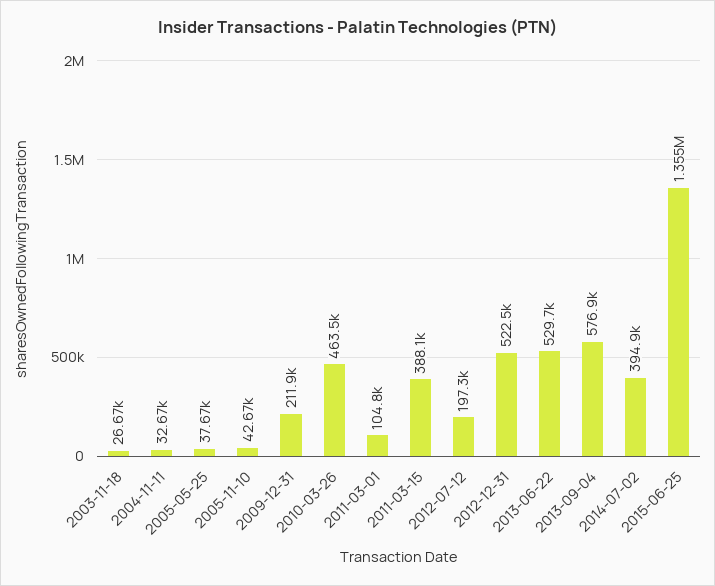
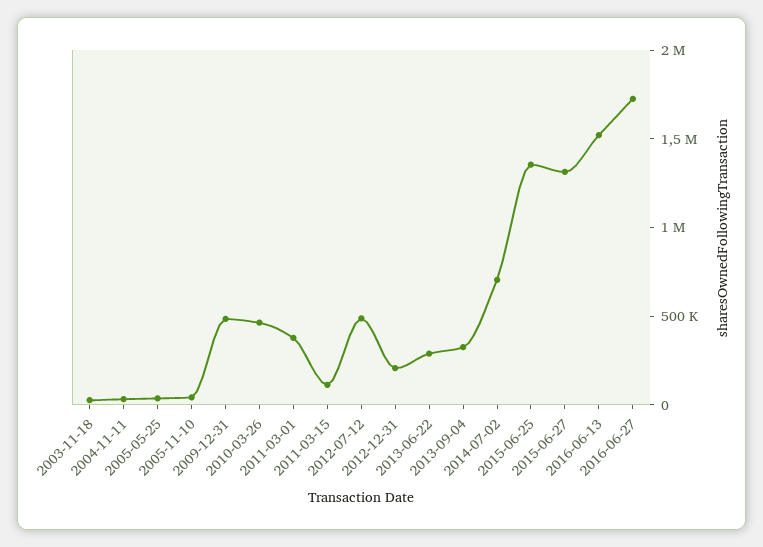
2009-12-31: 211900 -> 500000
2011-03-01: 104800 -> 400000
2011-03-15: 388100 -> 100000
2012-07-12: 197300 -> 500000
2012-12-31: 522500 -> 200000
2013-06-22: 529700 -> 300000
2013-09-04: 576900 -> 300000
2014-07-02: 394900 -> 700000
2015-06-27: none -> 1300000
2016-06-13: none -> 1500000
2016-06-27: none -> 1700000

